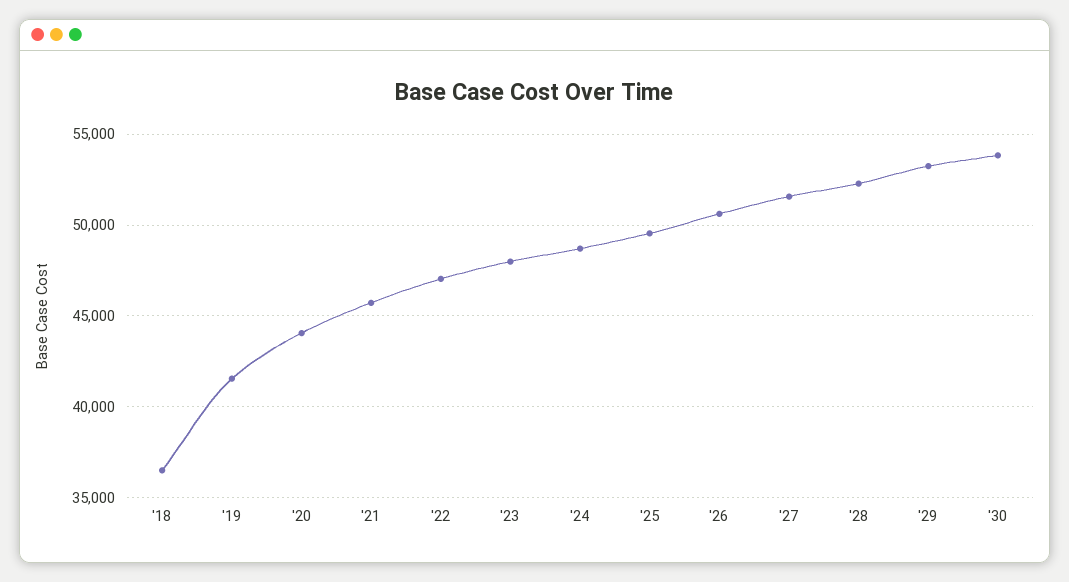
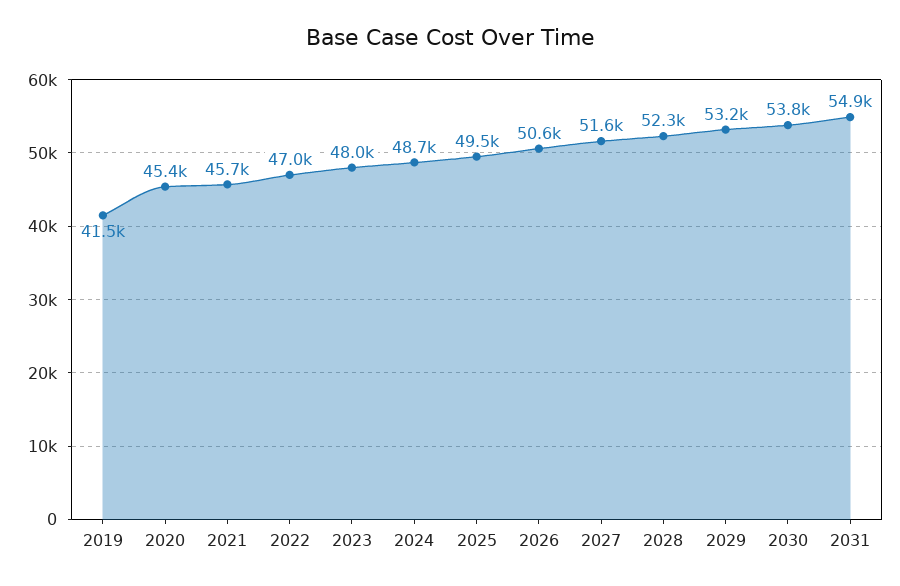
'18: 36500 -> none
'20: 44000 -> 45400
2031: none -> 54900

